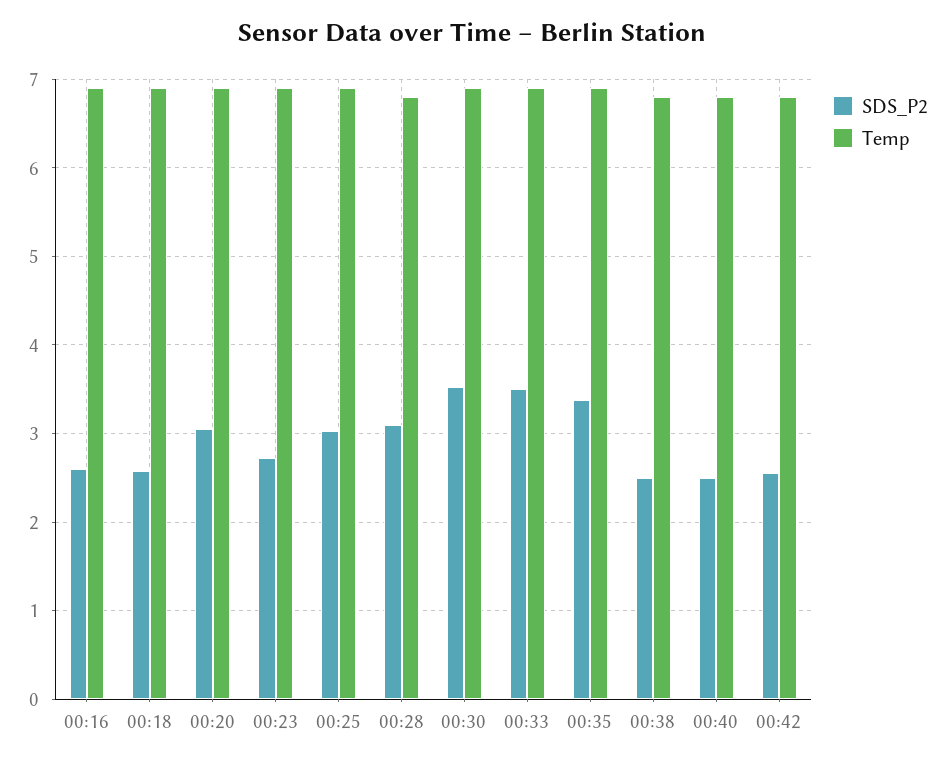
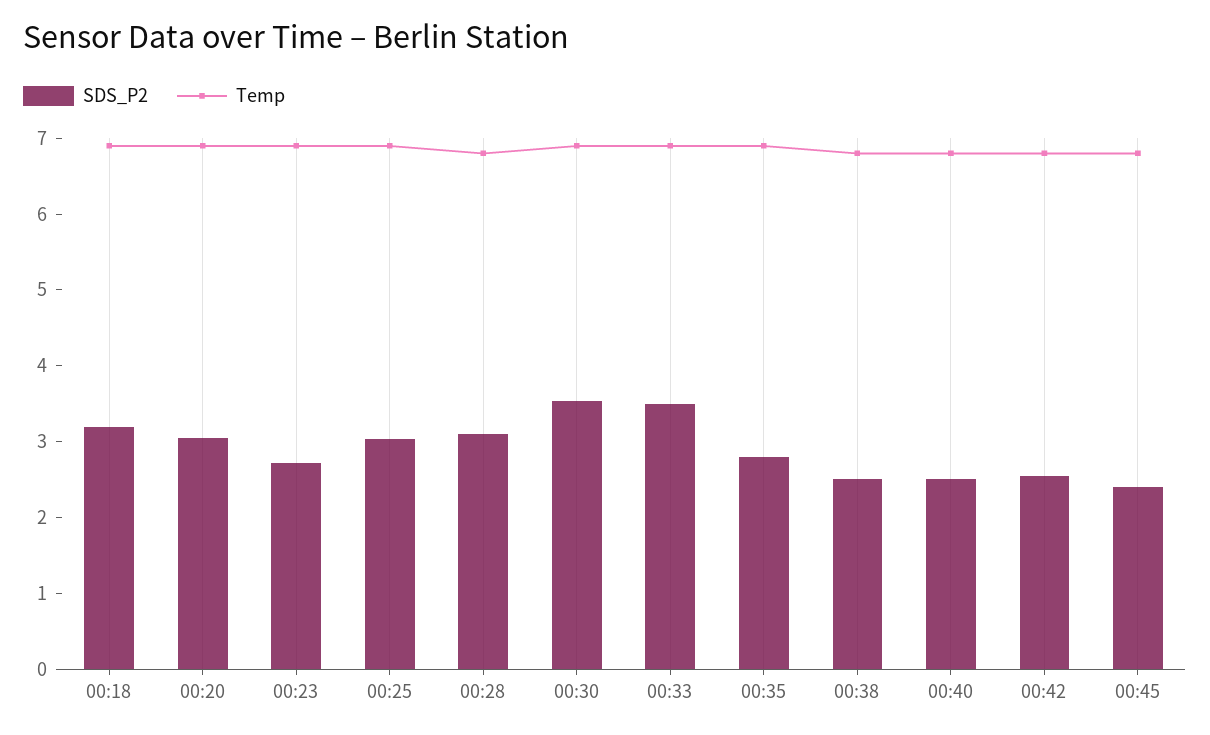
SDS_P2, 00:16: 2.6 -> none
Temp, 00:16: 6.9 -> none
SDS_P2, 00:18: 2.6 -> 3.2
SDS_P2, 00:35: 3.4 -> 2.8
SDS_P2, 00:45: none -> 2.4
Temp, 00:45: none -> 6.8

